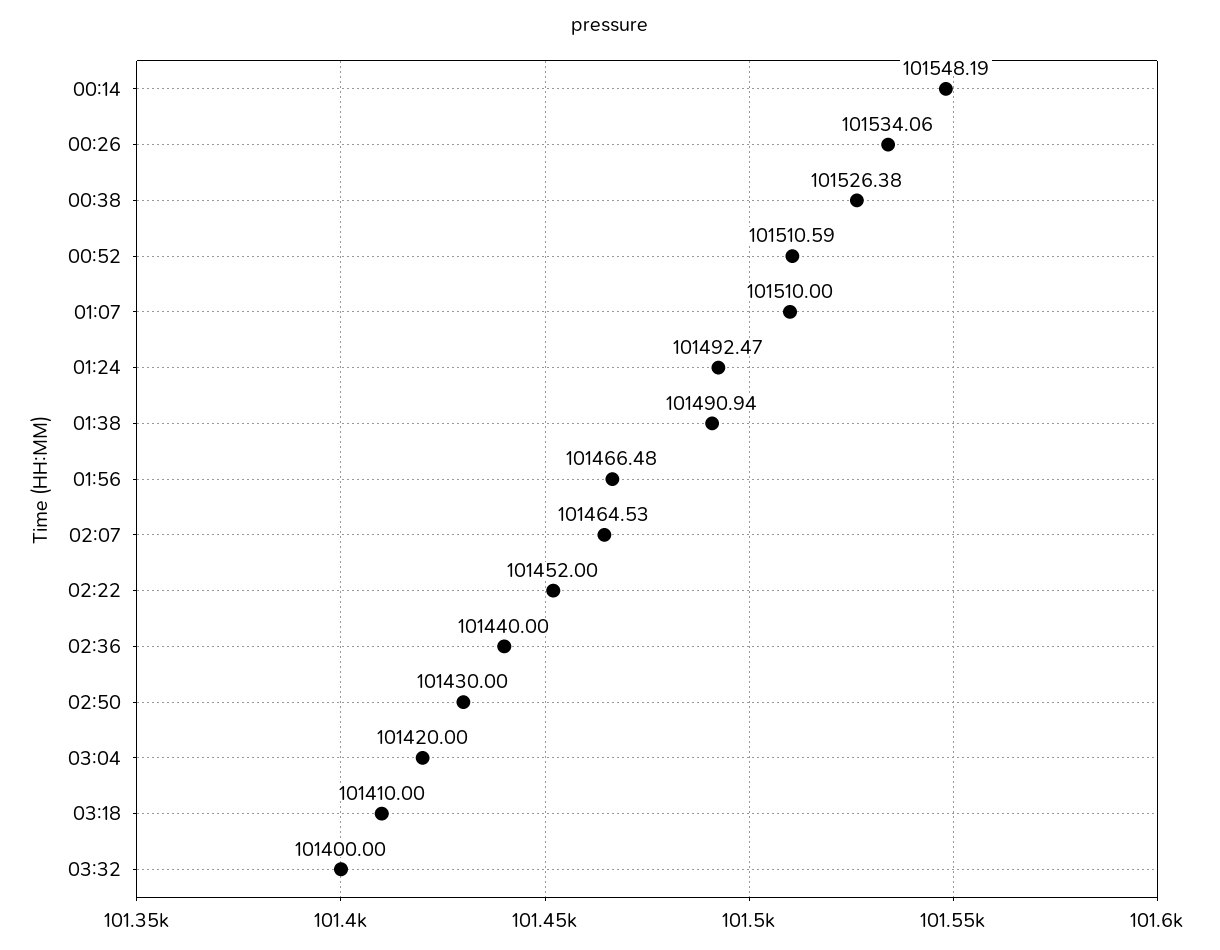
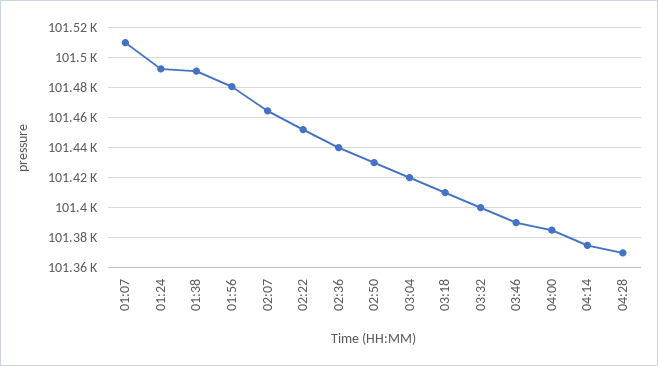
00:14: 101548.19 -> none
00:26: 101534.06 -> none
00:38: 101526.38 -> none
00:52: 101510.59 -> none
01:56: 101466.48 -> 101480
03:46: none -> 101390
04:00: none -> 101385
04:14: none -> 101375
04:28: none -> 101370

